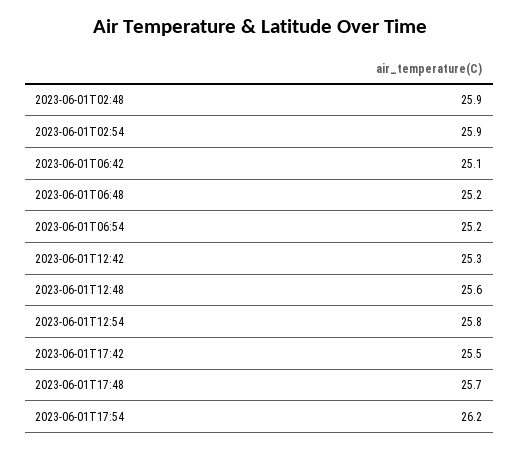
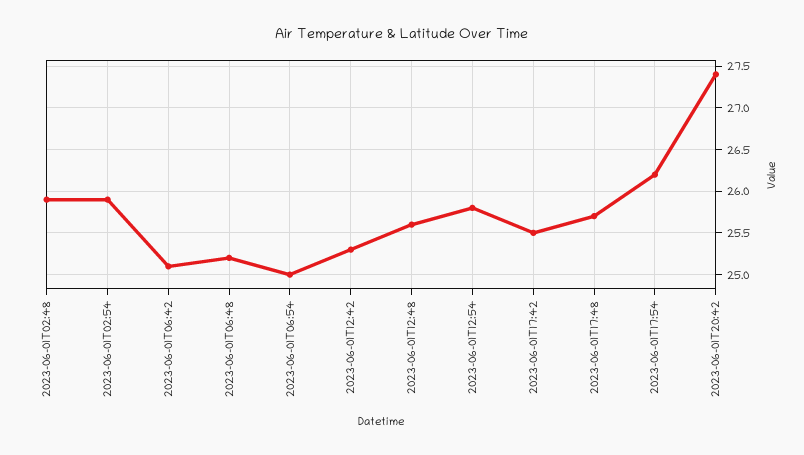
2023-06-01T06:54: 25.2 -> 25
2023-06-01T20:42: none -> 27.4

